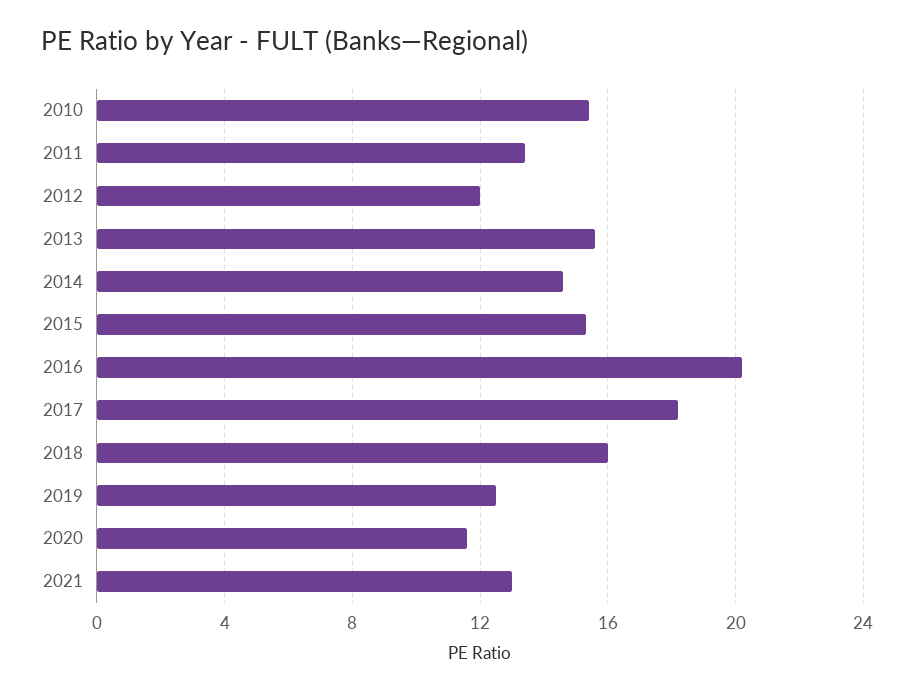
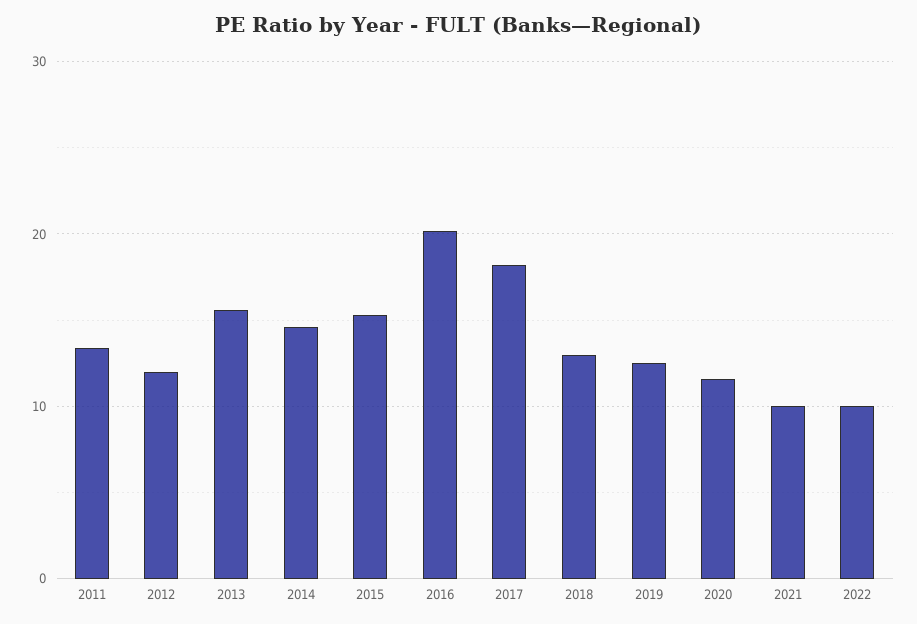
2010: 15.5 -> none
2018: 16 -> 13
2021: 13 -> 10
2022: none -> 10

